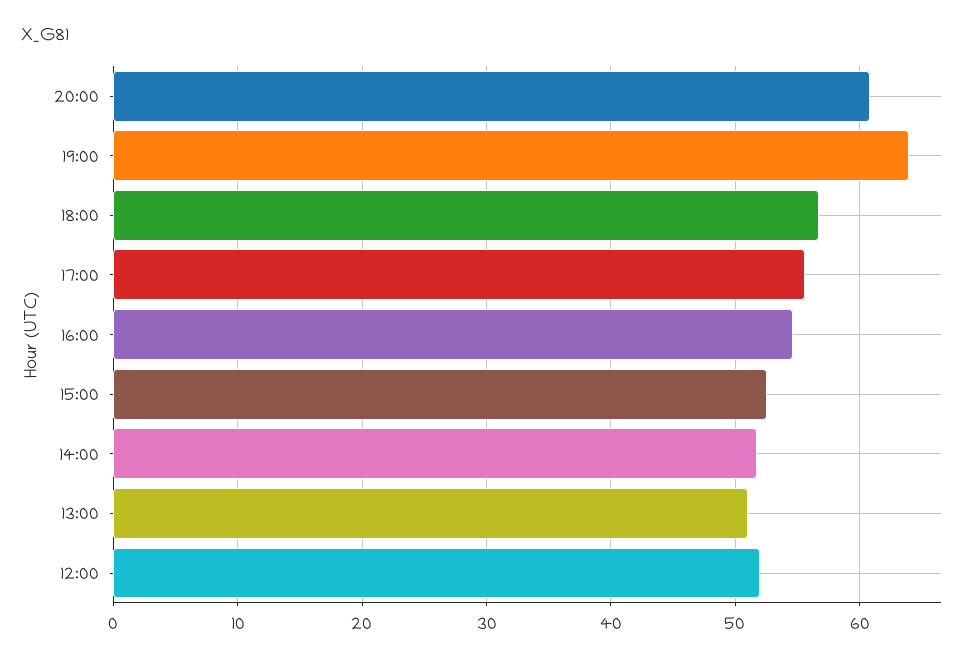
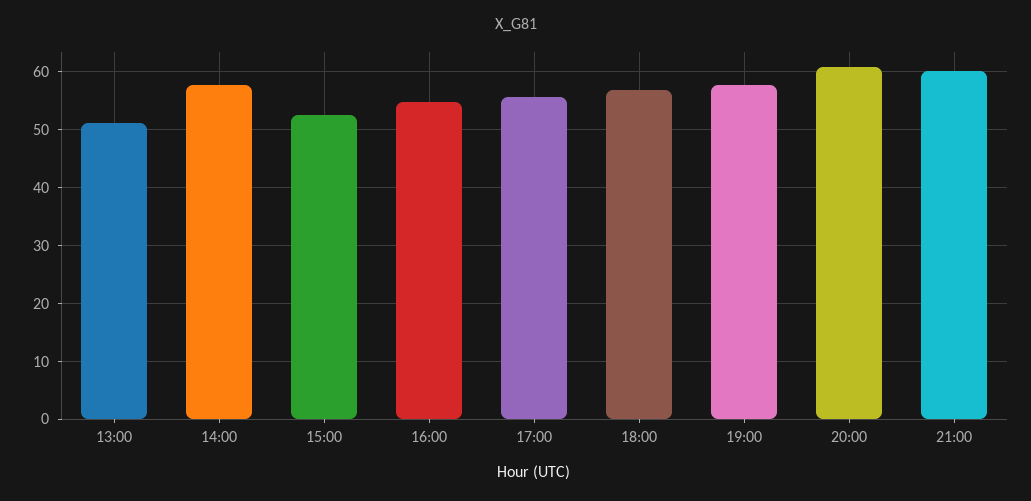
19:00: 64 -> 58
14:00: 52 -> 58
12:00: 52 -> none
21:00: none -> 60

